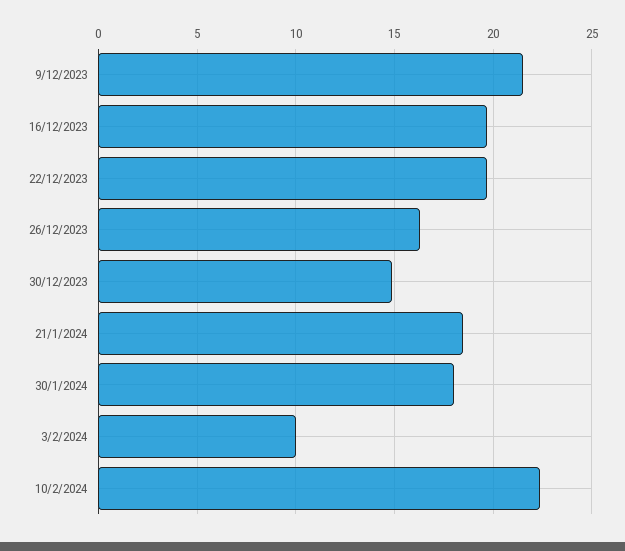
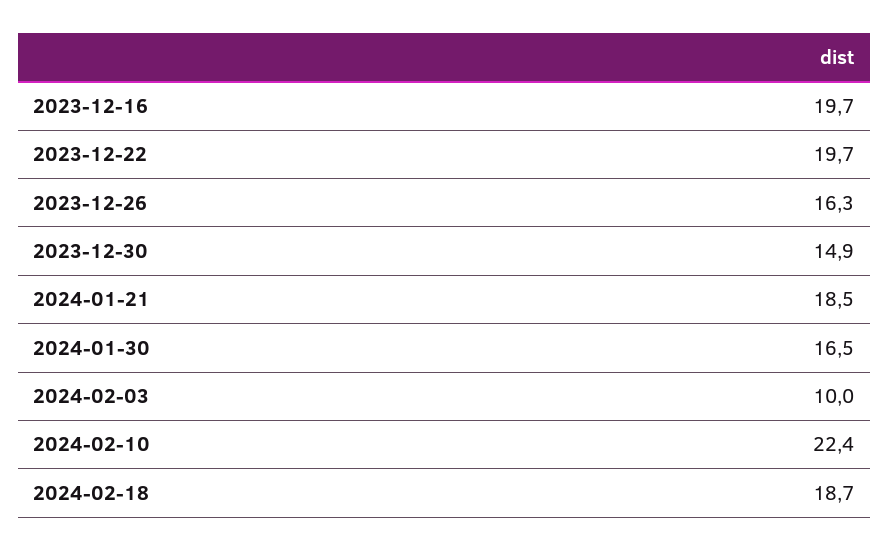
9/12/2023: 21.5 -> none
30/1/2024: 18 -> 16.5
2024-02-18: none -> 18.7

